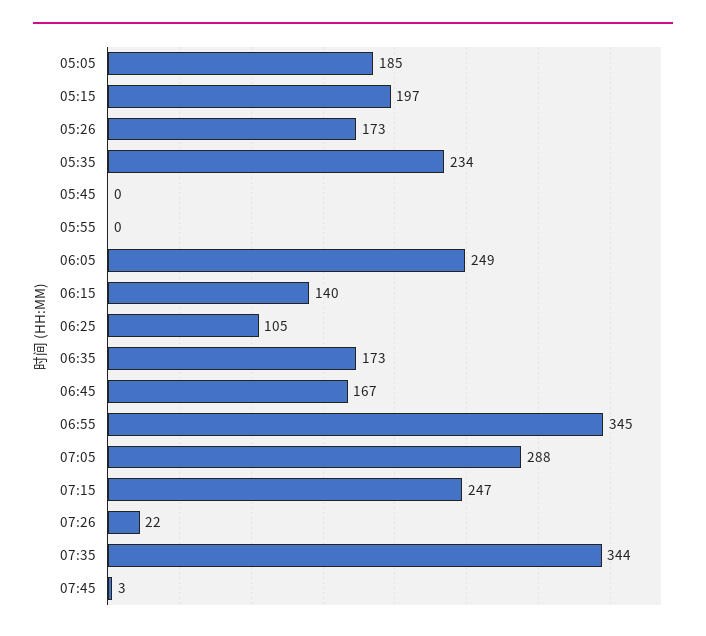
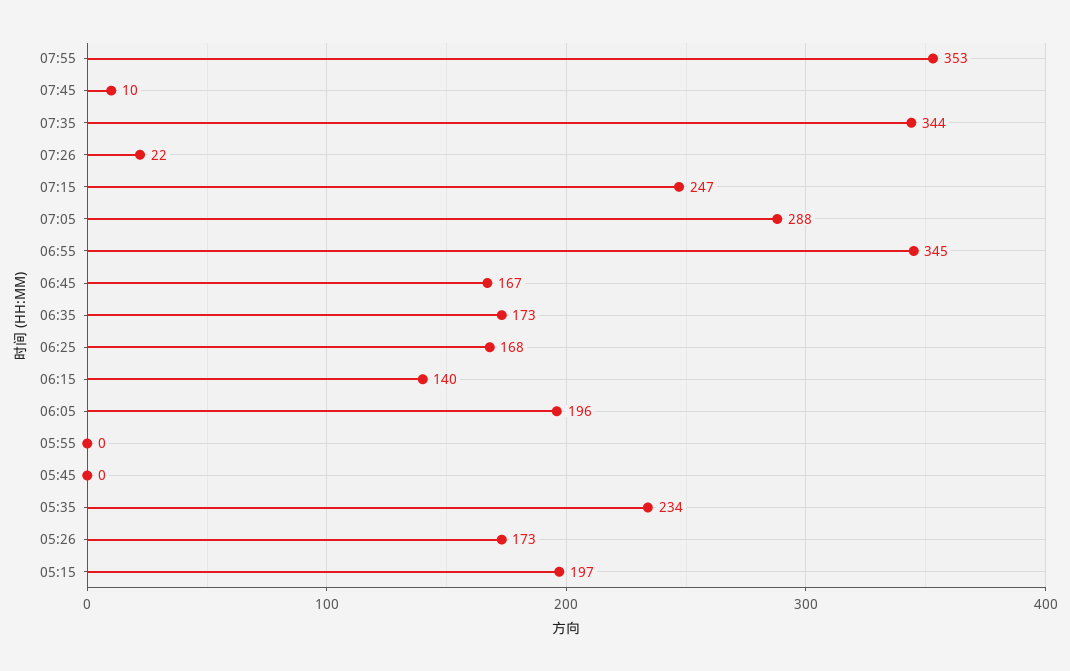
05:05: 185 -> none
06:05: 249 -> 196
06:25: 105 -> 168
07:45: 3 -> 10
07:55: none -> 353

